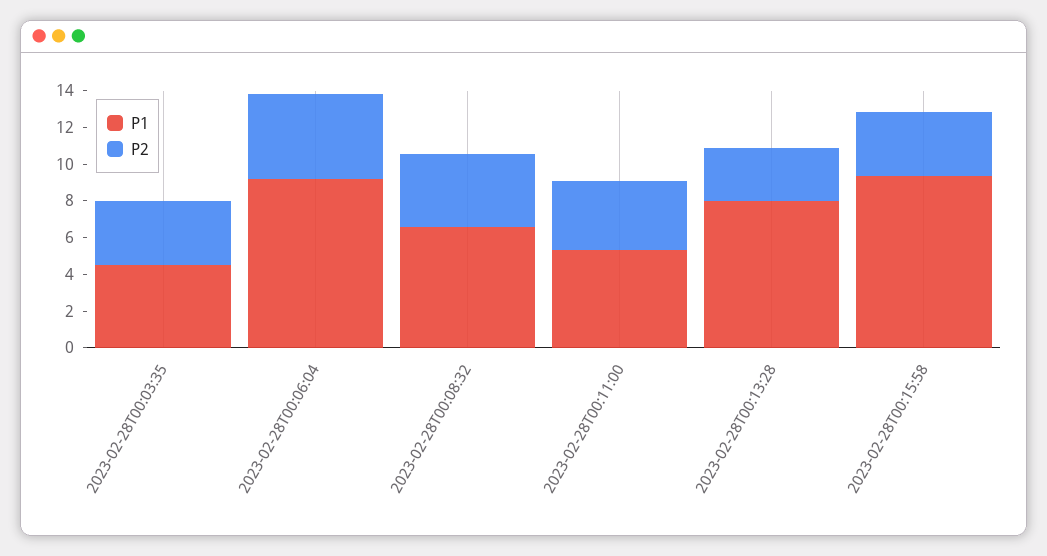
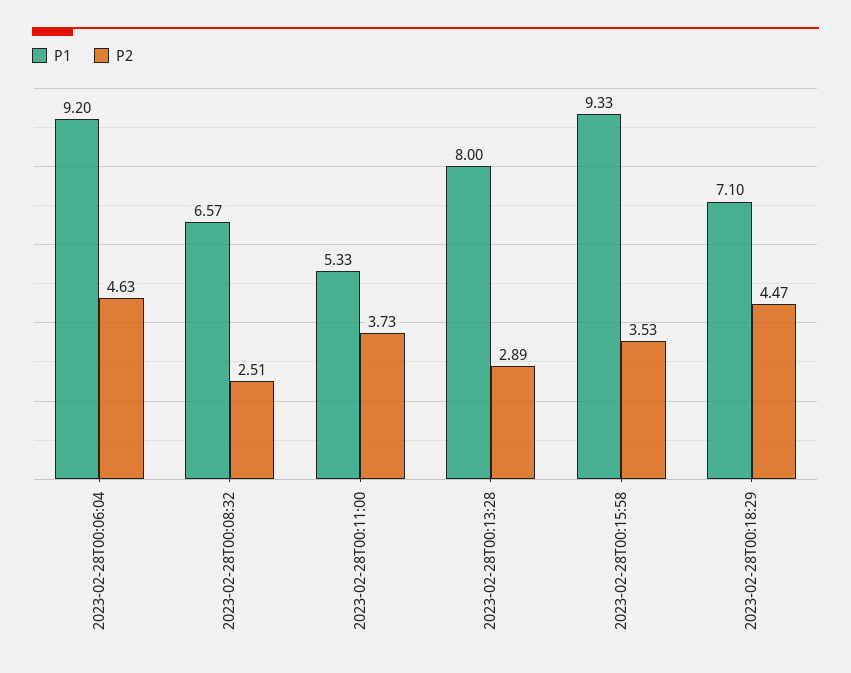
P1, 2023-02-28T00:03:35: 4.5 -> none
P2, 2023-02-28T00:03:35: 3.5 -> none
P2, 2023-02-28T00:08:32: 4 -> 2.51
P1, 2023-02-28T00:18:29: none -> 7.1
P2, 2023-02-28T00:18:29: none -> 4.47

